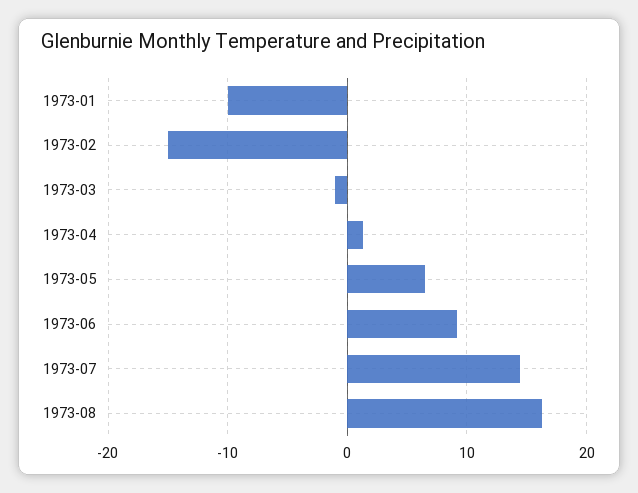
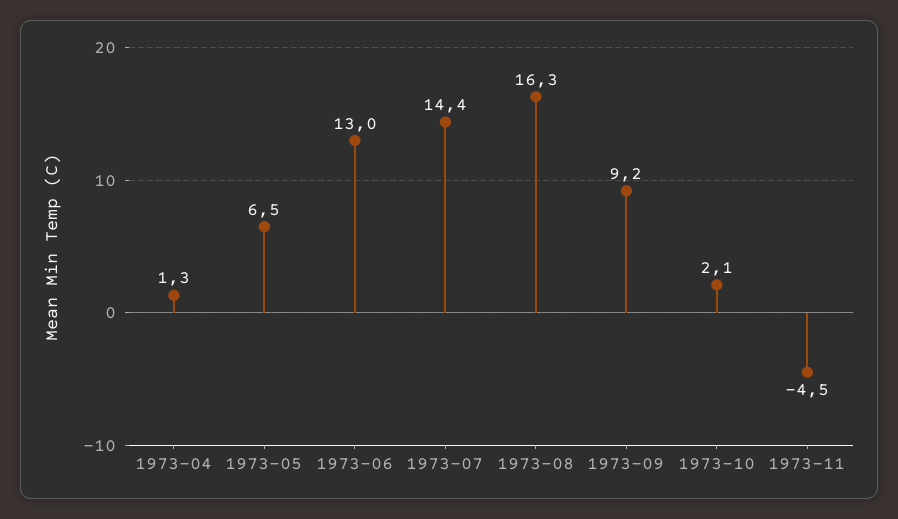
1973-01: -10 -> none
1973-02: -15 -> none
1973-03: -1 -> none
1973-06: 9 -> 13
1973-09: none -> 9.2
1973-10: none -> 2.1
1973-11: none -> -4.5

